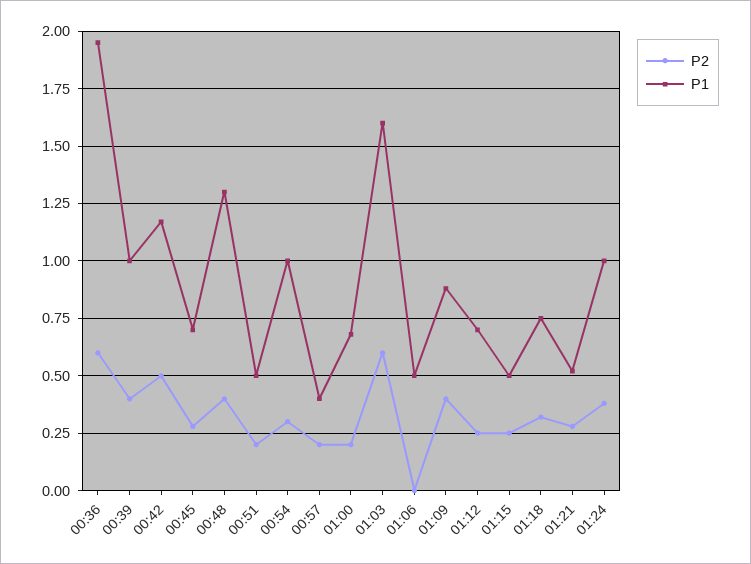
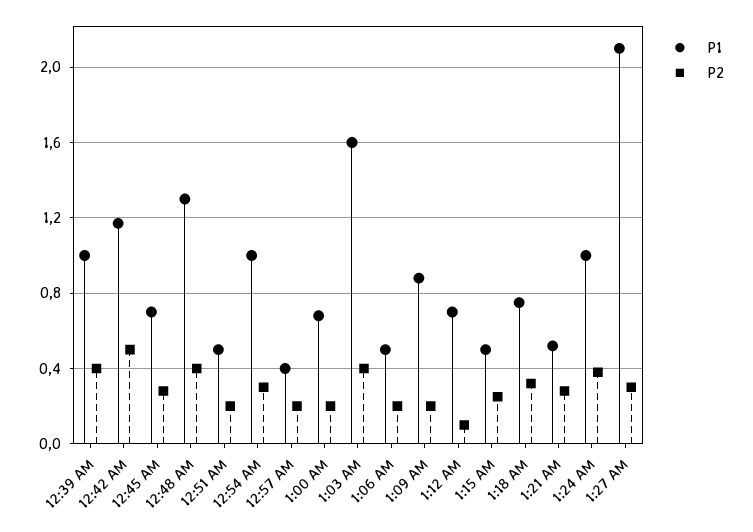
P2, 00:36: 0.6 -> none
P1, 00:36: 1.95 -> none
P2, 01:03: 0.6 -> 0.4
P2, 01:06: 0 -> 0.2
P2, 01:09: 0.4 -> 0.2
P2, 01:12: 0.25 -> 0.1
P1, 1:27 AM: none -> 2.1
P2, 1:27 AM: none -> 0.3

